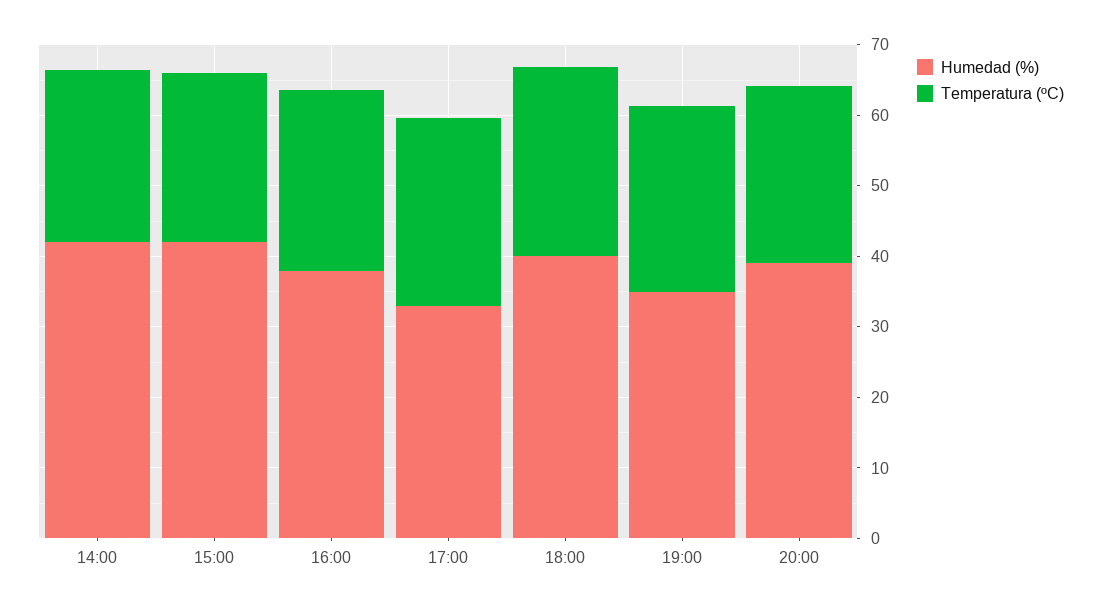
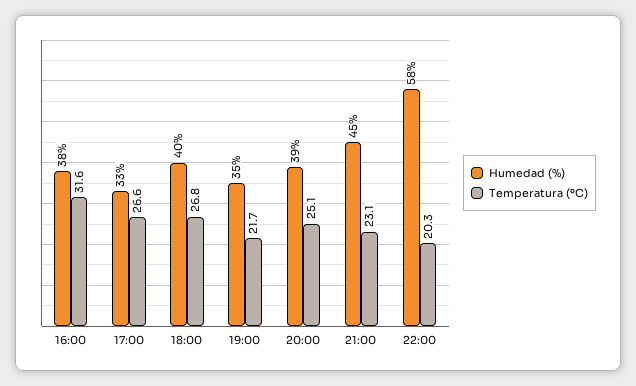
Humedad (%), 14:00: 42 -> none
Temperatura (ºC), 14:00: 24 -> none
Humedad (%), 15:00: 42 -> none
Temperatura (ºC), 15:00: 24 -> none
Temperatura (ºC), 16:00: 26 -> 31.6
Temperatura (ºC), 19:00: 26 -> 21.7
Humedad (%), 21:00: none -> 45
Temperatura (ºC), 21:00: none -> 23.1
Humedad (%), 22:00: none -> 58
Temperatura (ºC), 22:00: none -> 20.3

